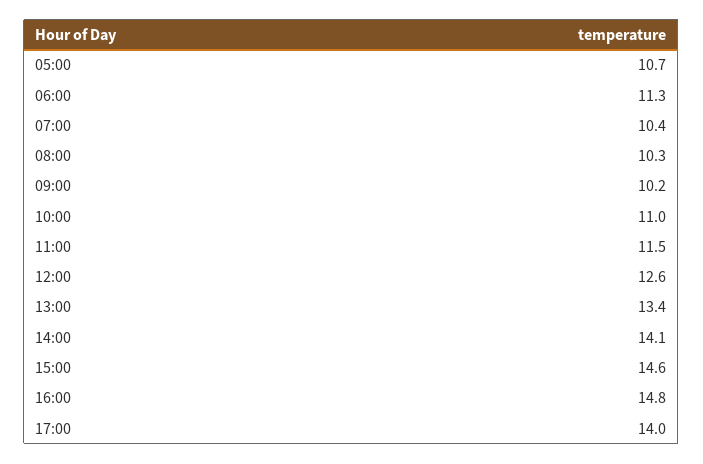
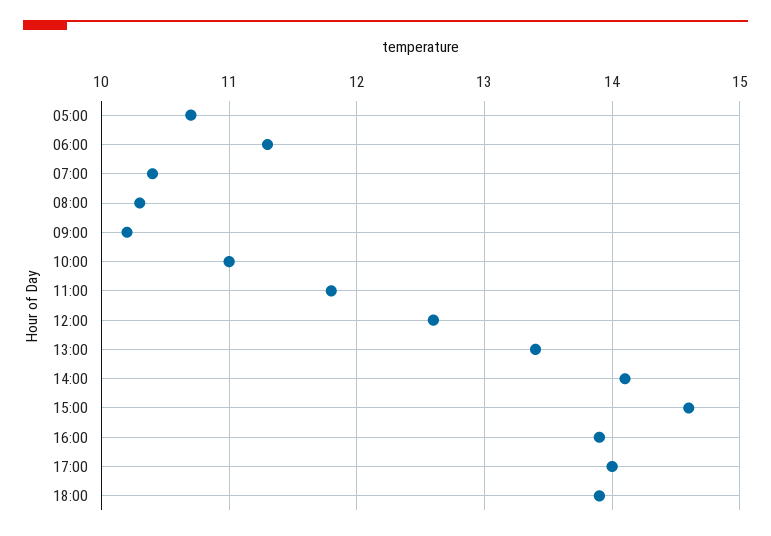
11:00: 11.5 -> 11.8
16:00: 14.8 -> 13.9
18:00: none -> 13.9

